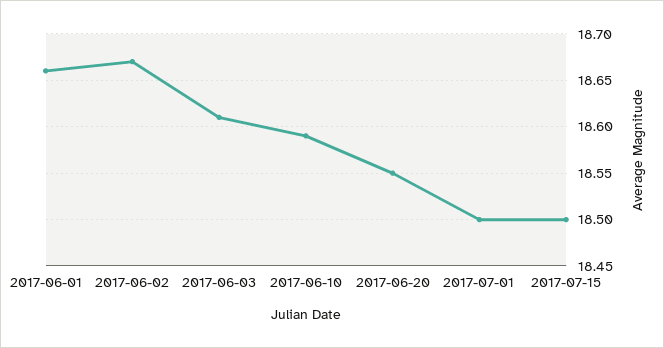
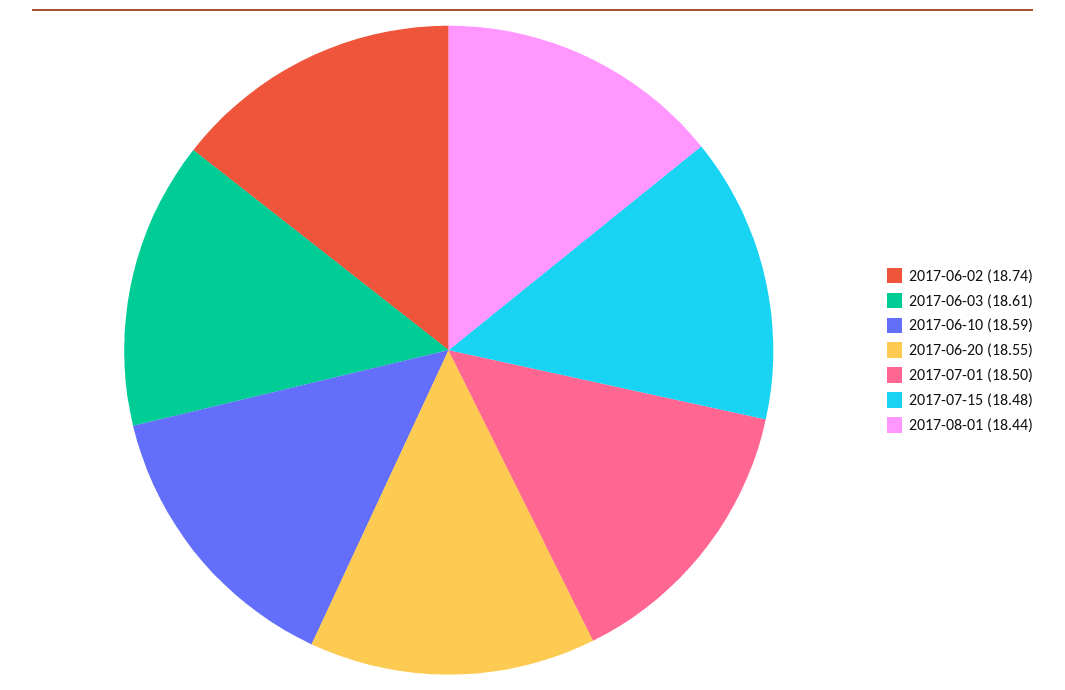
2017-06-01: 18.66 -> none
2017-06-02: 18.67 -> 18.74
2017-07-15: 18.5 -> 18.48
2017-08-01: none -> 18.44

